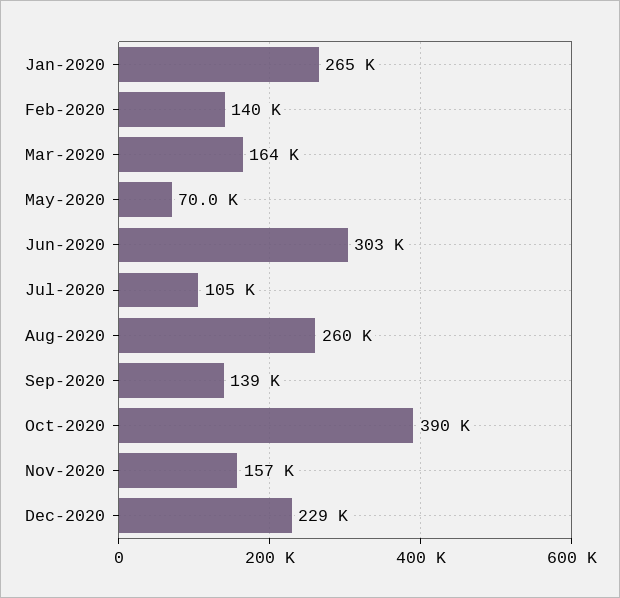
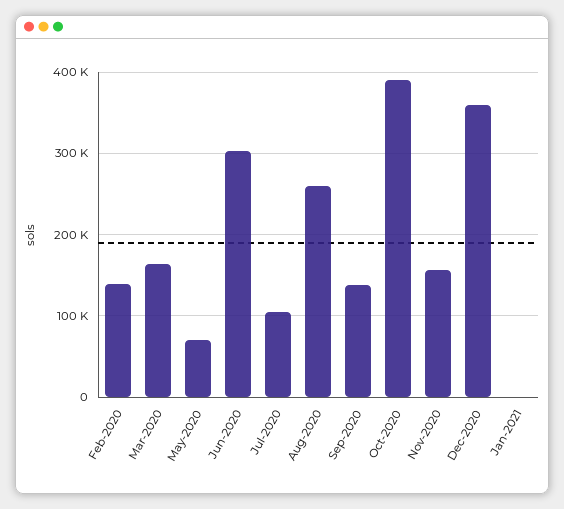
Jan-2020: 265000 -> none
Dec-2020: 229000 -> 360000
Jan-2021: none -> 0

